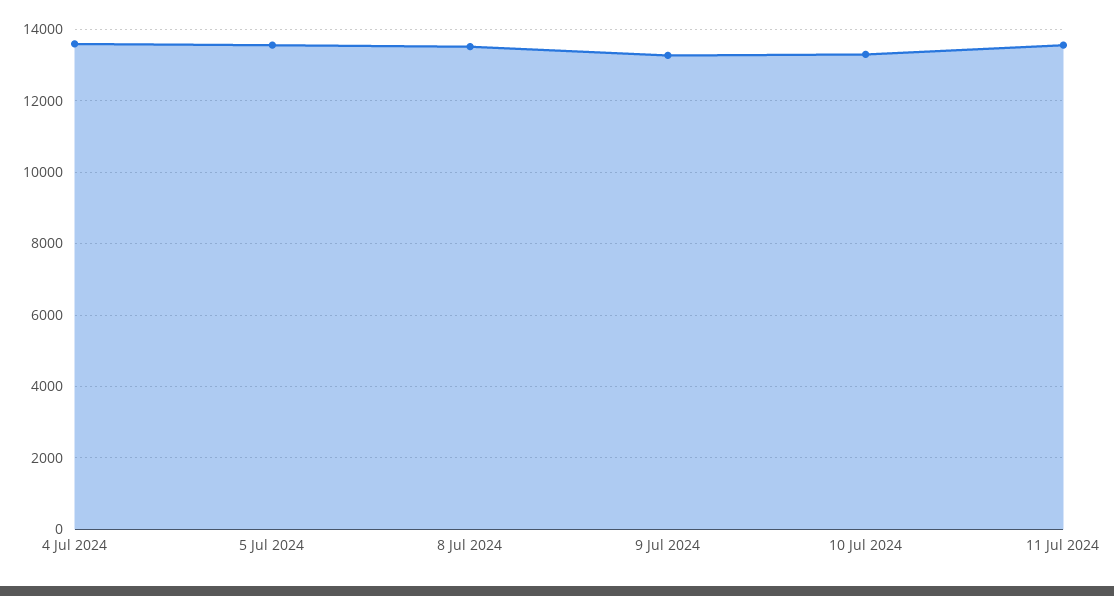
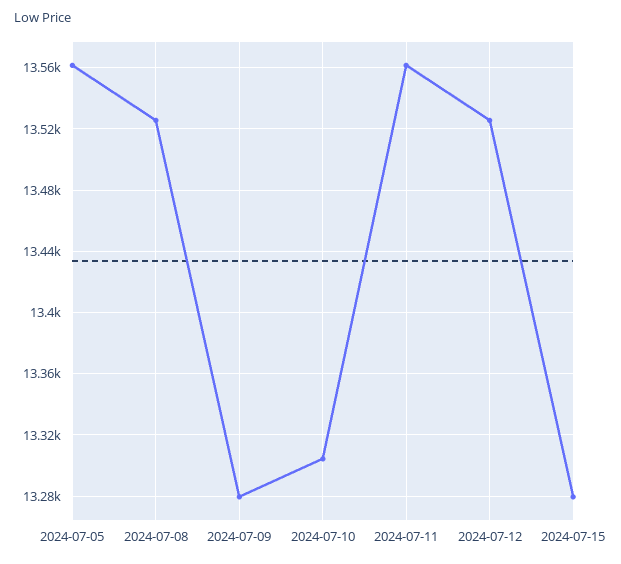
4 Jul 2024: 13600 -> none
2024-07-12: none -> 13525
2024-07-15: none -> 13280

